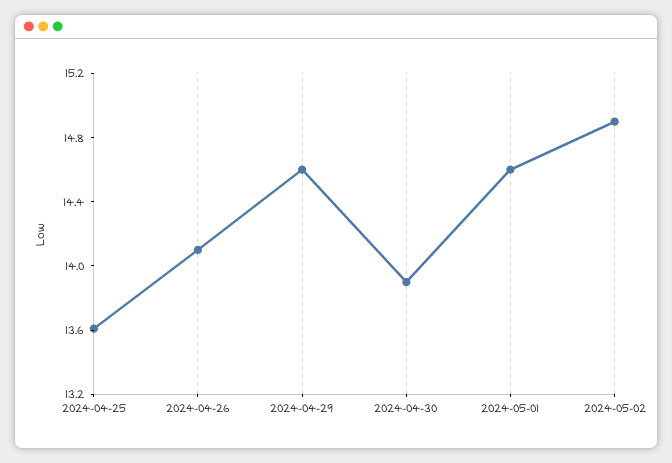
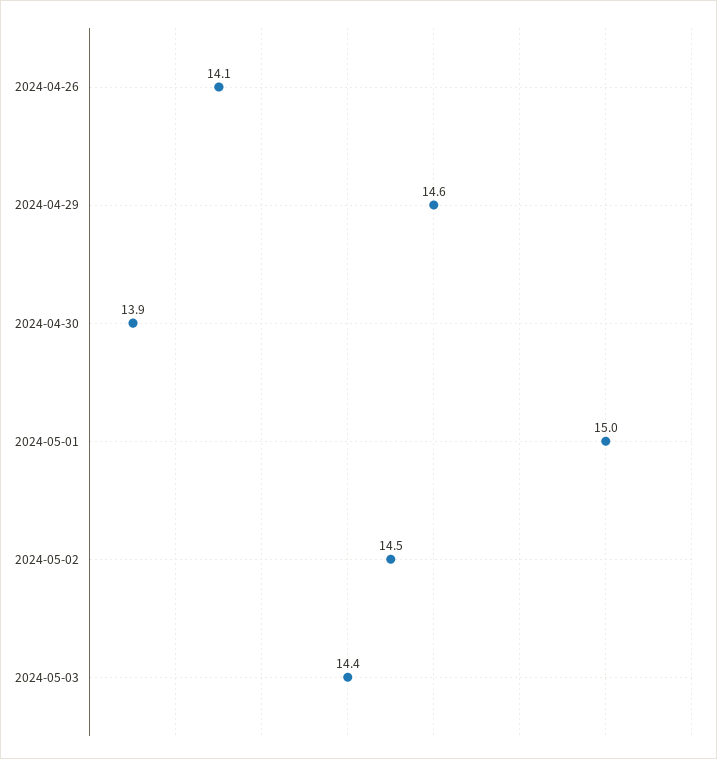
2024-04-25: 13.6 -> none
2024-05-01: 14.6 -> 15
2024-05-02: 14.9 -> 14.5
2024-05-03: none -> 14.4

